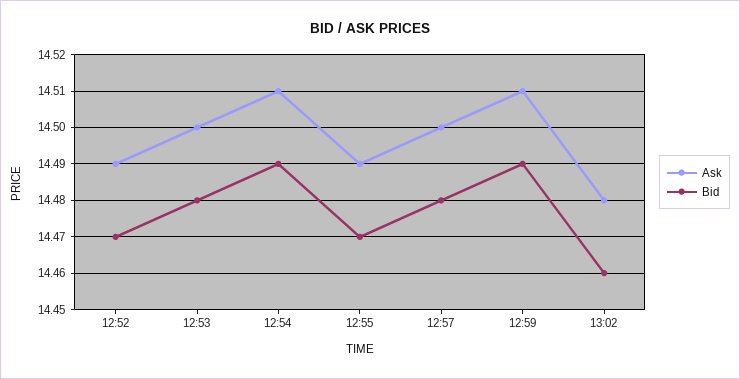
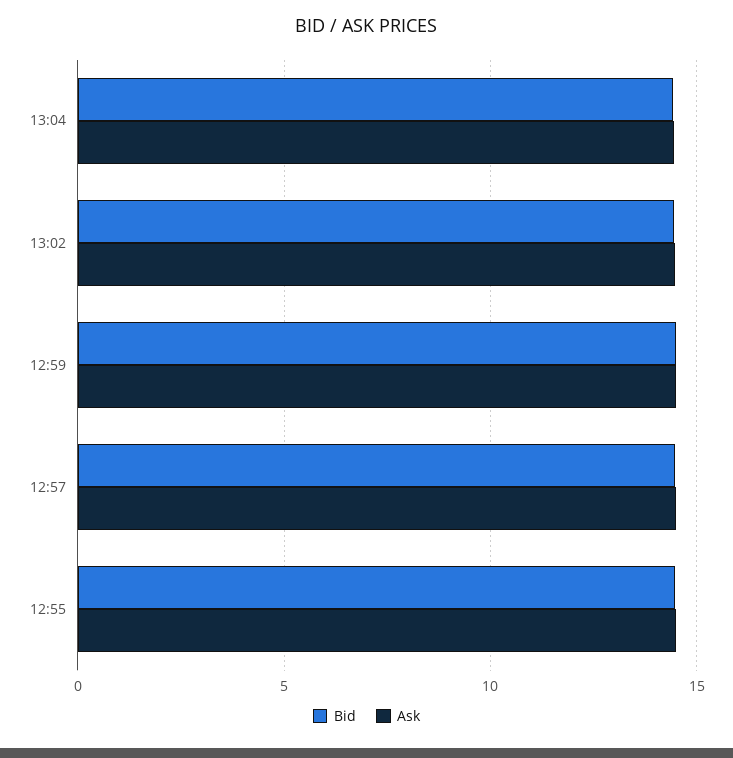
Ask, 12:52: 14.49 -> none
Bid, 12:52: 14.47 -> none
Ask, 12:53: 14.5 -> none
Bid, 12:53: 14.48 -> none
Ask, 12:54: 14.51 -> none
Bid, 12:54: 14.49 -> none
Bid, 13:04: none -> 14.5
Ask, 13:04: none -> 14.5

